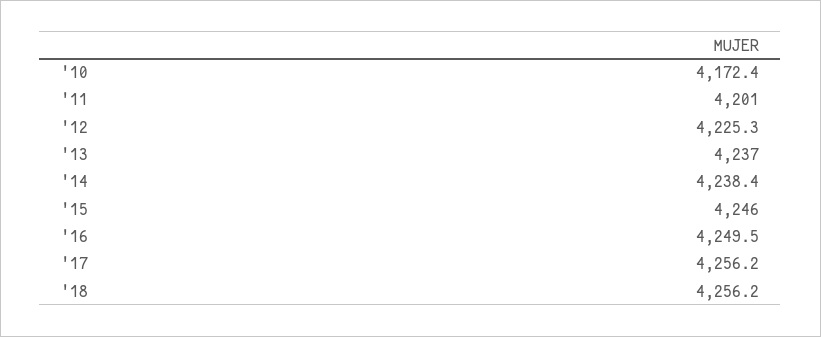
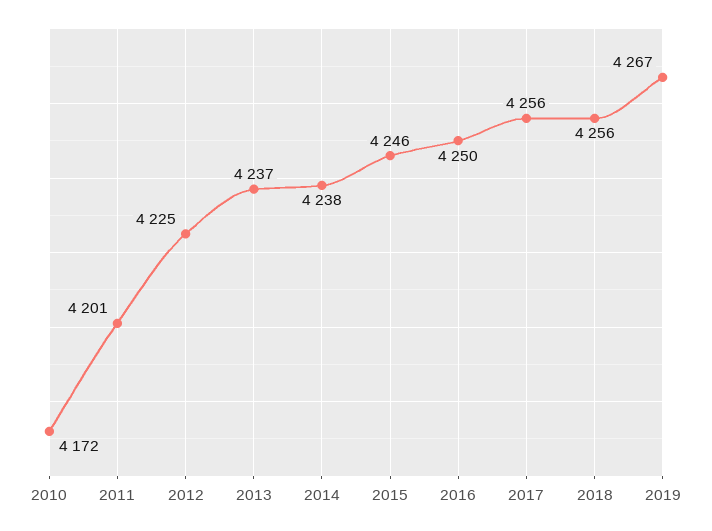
2019: none -> 4267

